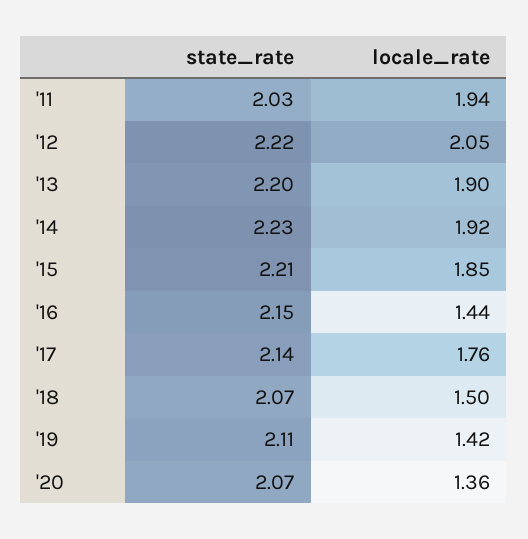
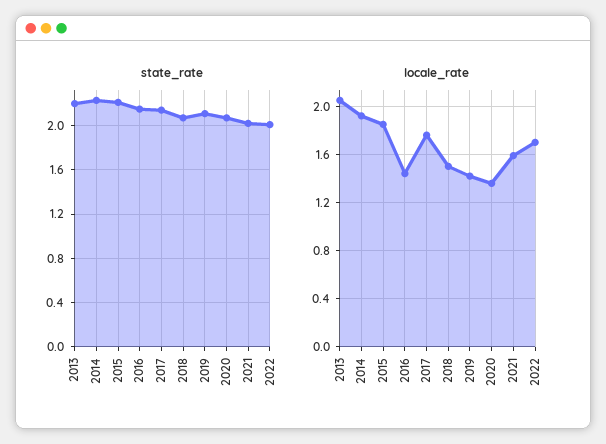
state_rate, '11: 2.03 -> none
locale_rate, '11: 1.94 -> none
state_rate, '12: 2.22 -> none
locale_rate, '12: 2.05 -> none
locale_rate, '13: 1.9 -> 2.05
state_rate, 2021: none -> 2
state_rate, 2022: none -> 2
locale_rate, 2021: none -> 1.6
locale_rate, 2022: none -> 1.7

